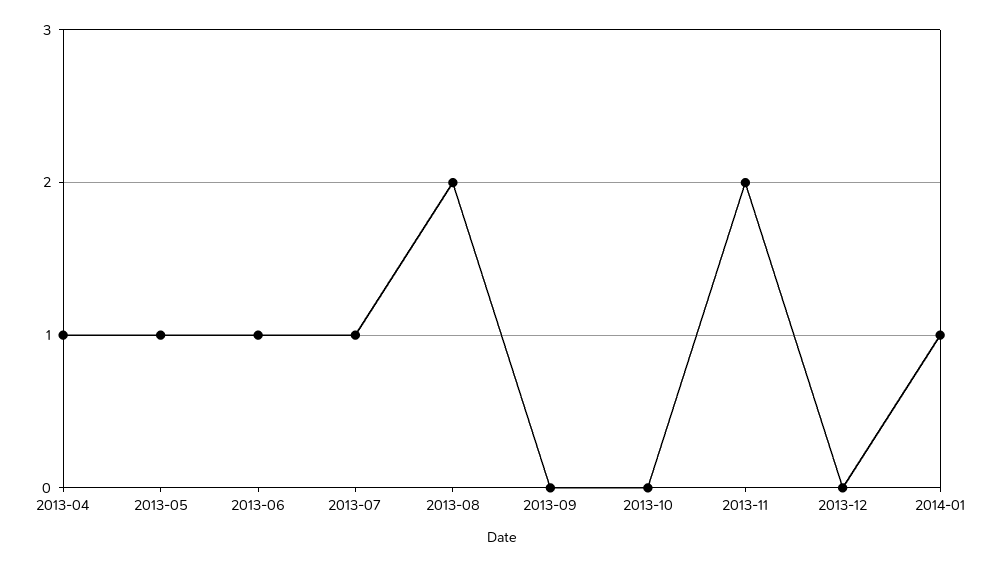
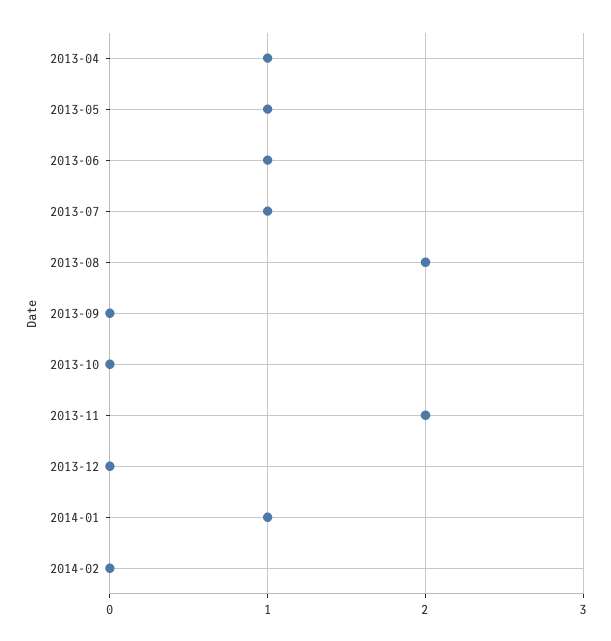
2014-02: none -> 0

